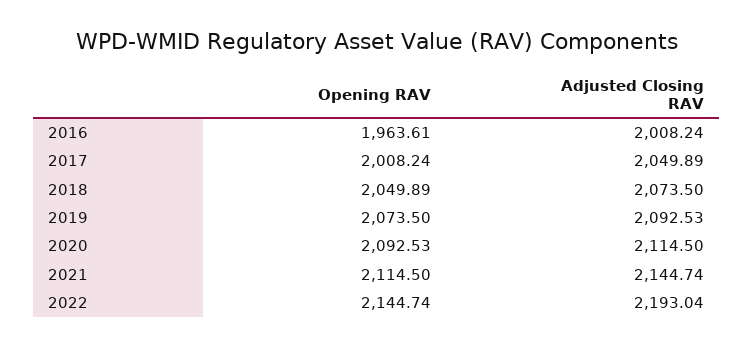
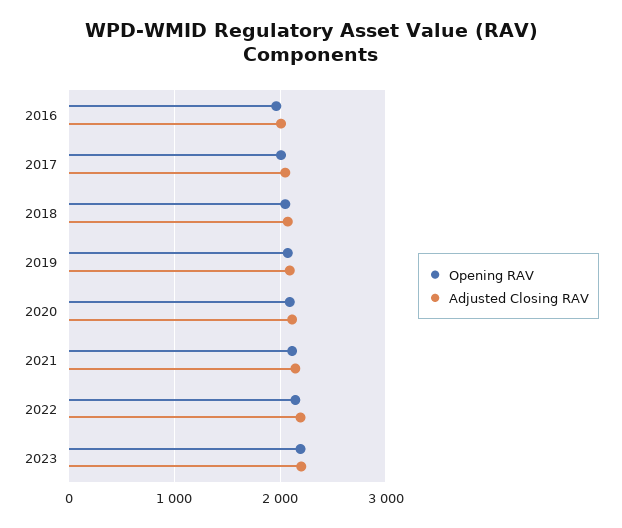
Opening RAV, 2023: none -> 2200
Adjusted Closing RAV, 2023: none -> 2200

